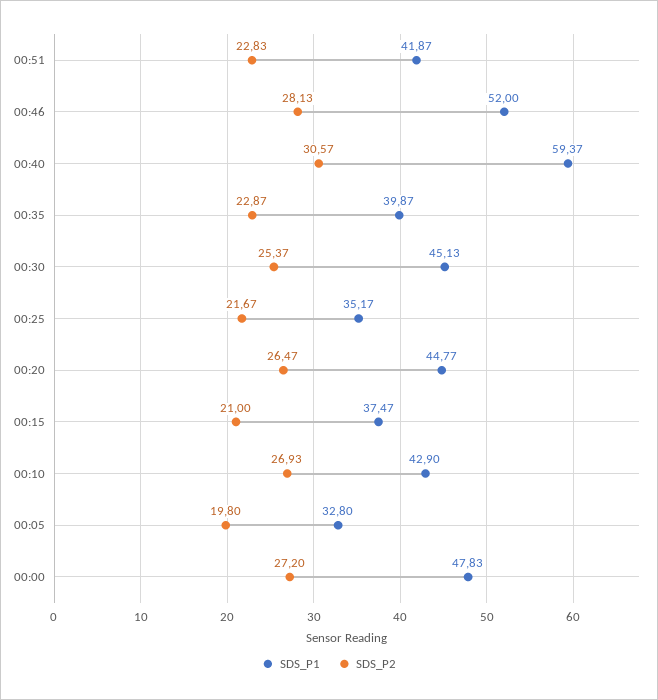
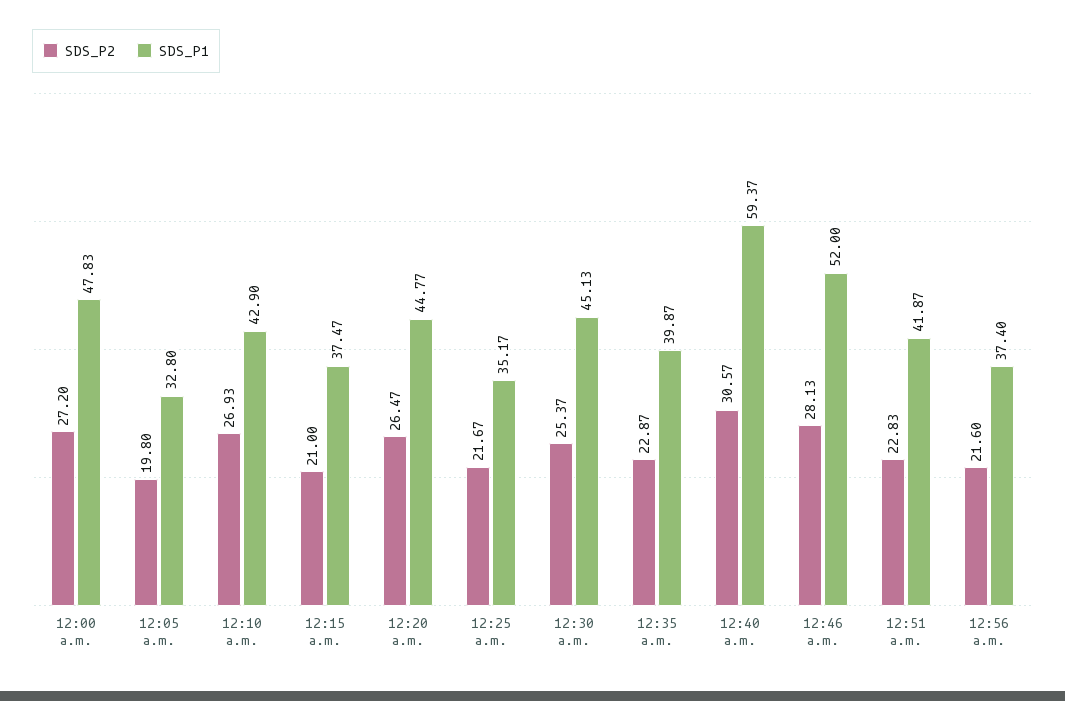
SDS_P2, 12:56 a.m.: none -> 21.6
SDS_P1, 12:56 a.m.: none -> 37.4

